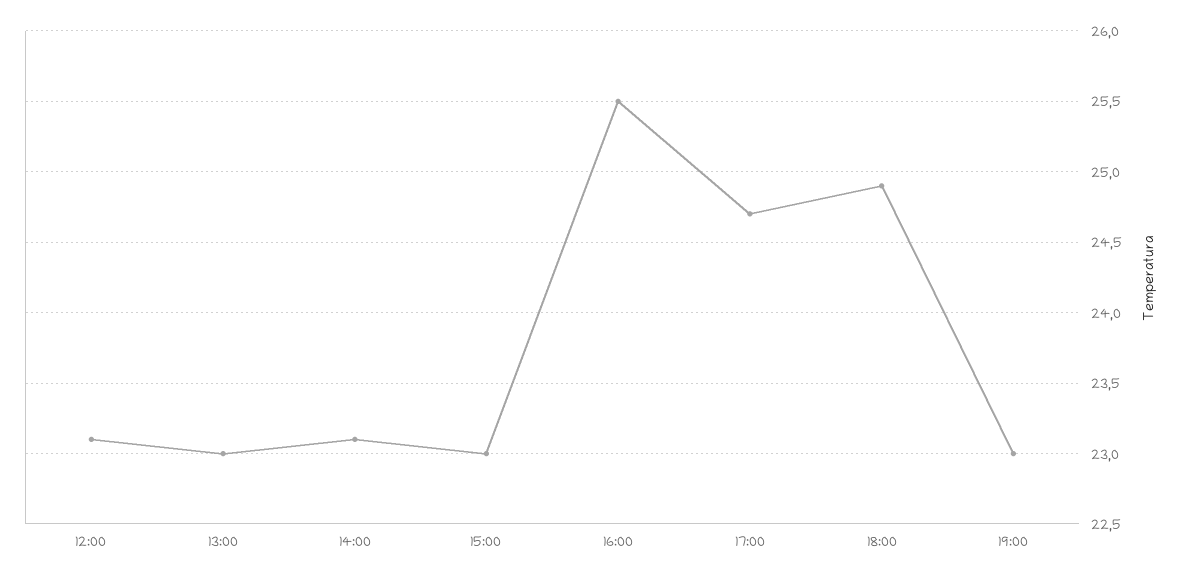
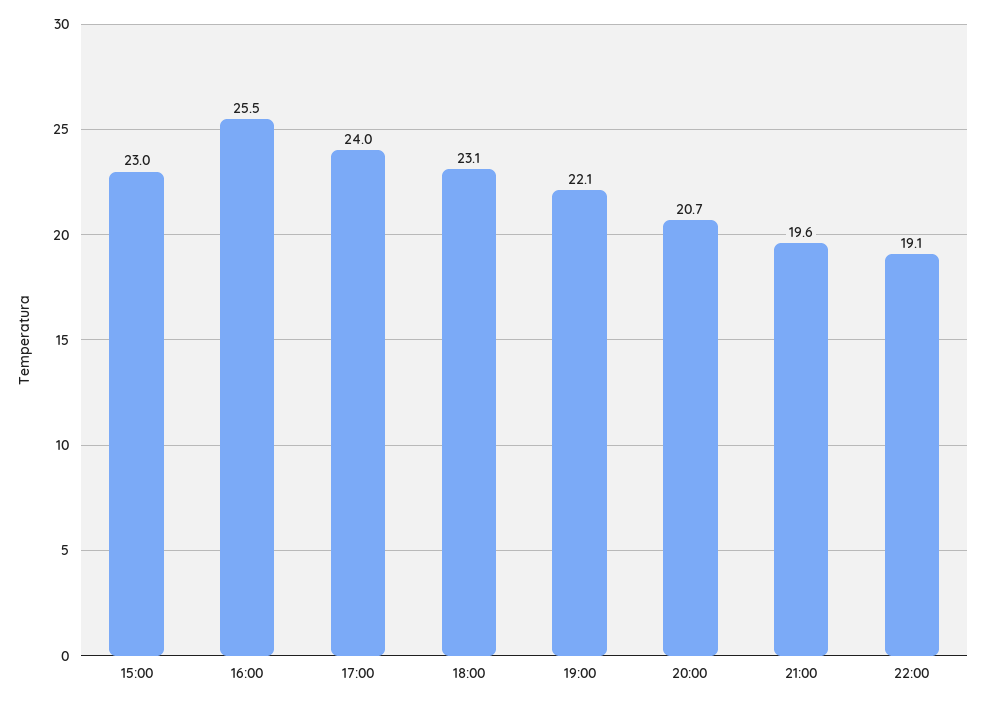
12:00: 23.1 -> none
13:00: 23 -> none
14:00: 23.1 -> none
17:00: 24.7 -> 24
18:00: 24.9 -> 23.1
19:00: 23 -> 22.1
20:00: none -> 20.7
21:00: none -> 19.6
22:00: none -> 19.1

